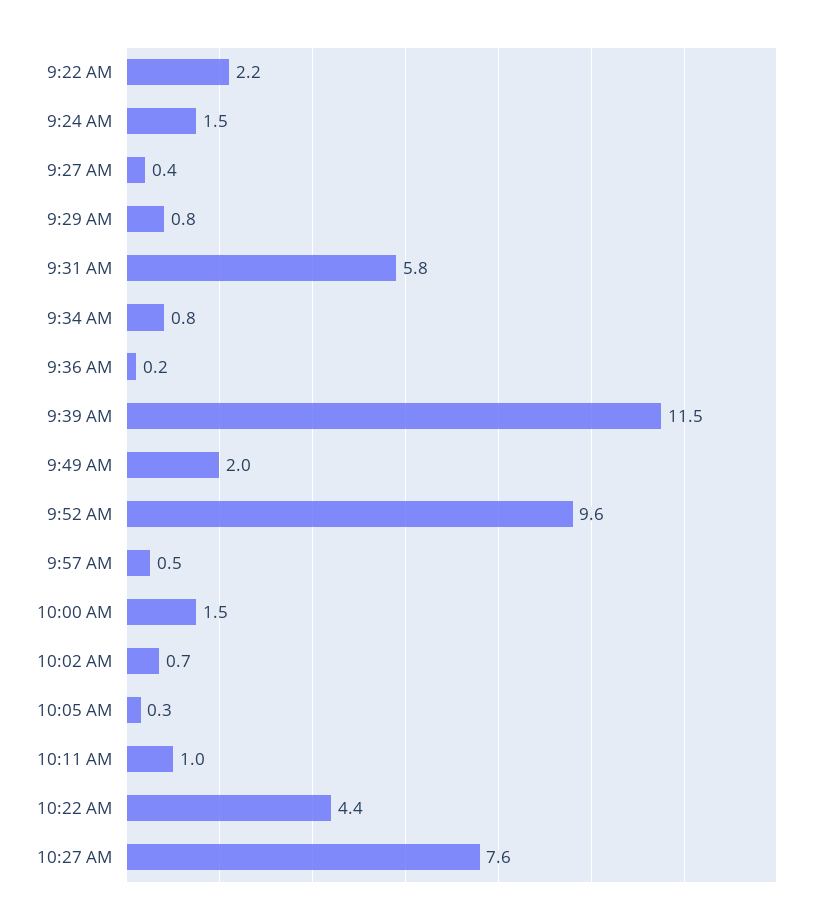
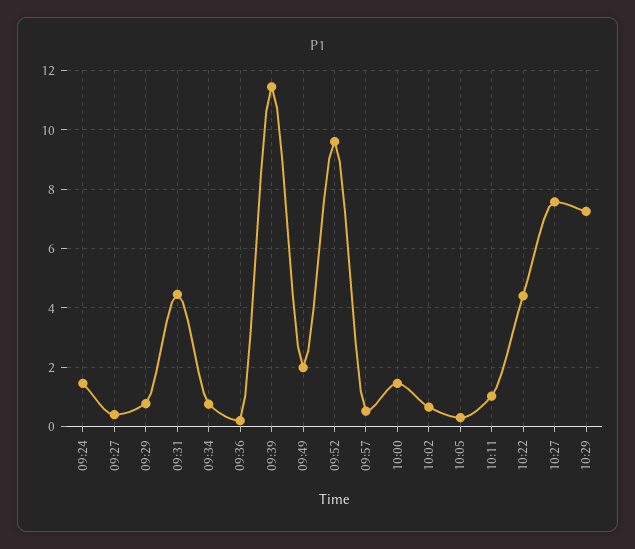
9:22 AM: 2.2 -> none
9:31 AM: 5.8 -> 4.5
10:29: none -> 7.25

